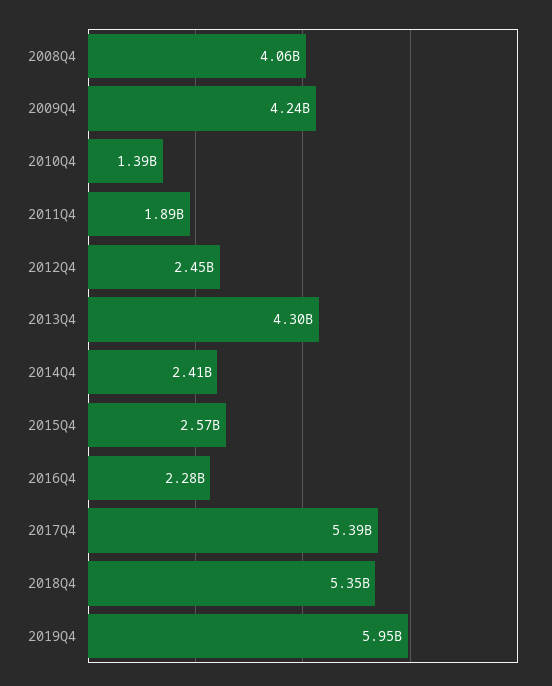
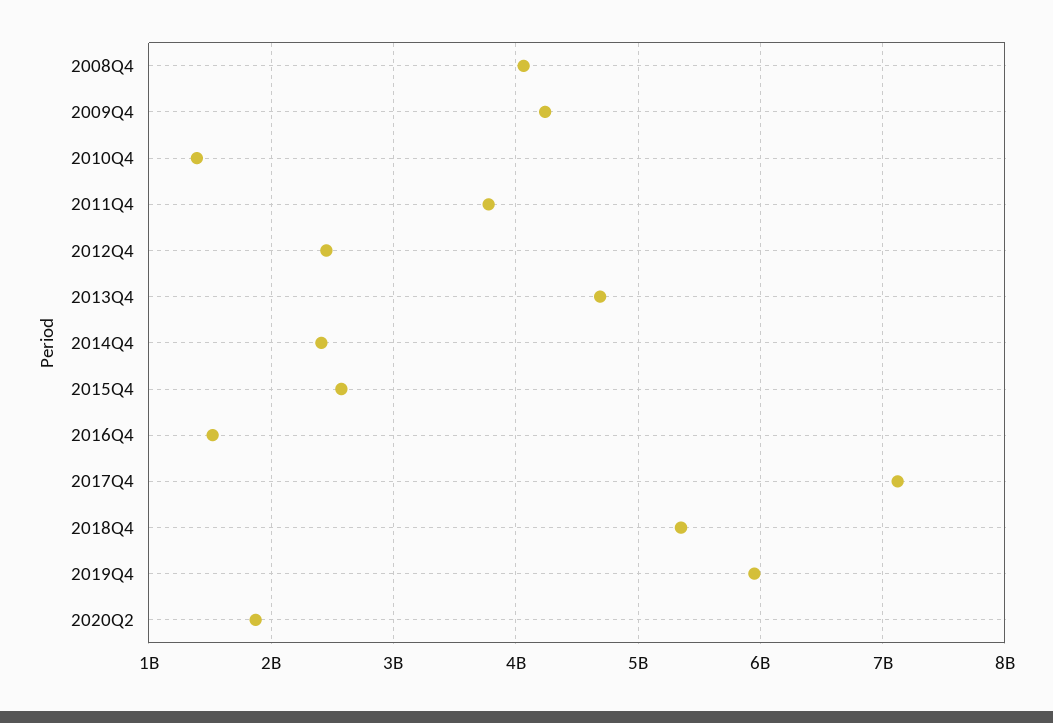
2011Q4: 1890000000 -> 3800000000
2013Q4: 4300000000 -> 4700000000
2016Q4: 2280000000 -> 1500000000
2017Q4: 5390000000 -> 7100000000
2020Q2: none -> 1900000000

